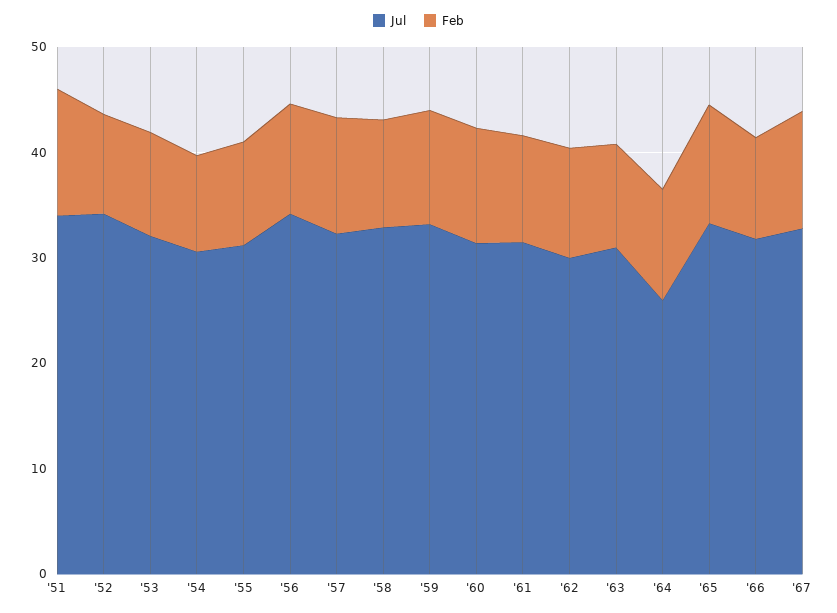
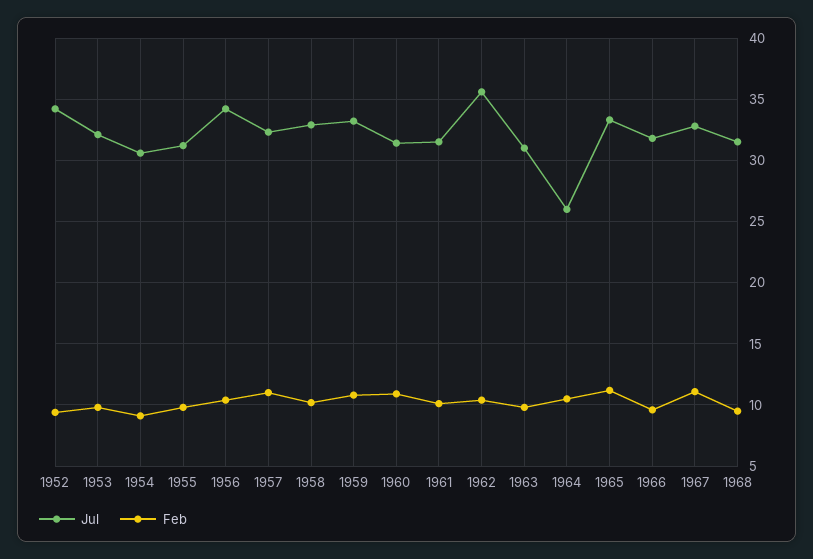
Jul, '51: 34 -> none
Feb, '51: 12 -> none
Jul, '62: 30 -> 35.5
Jul, 1968: none -> 31.5
Feb, 1968: none -> 9.5

